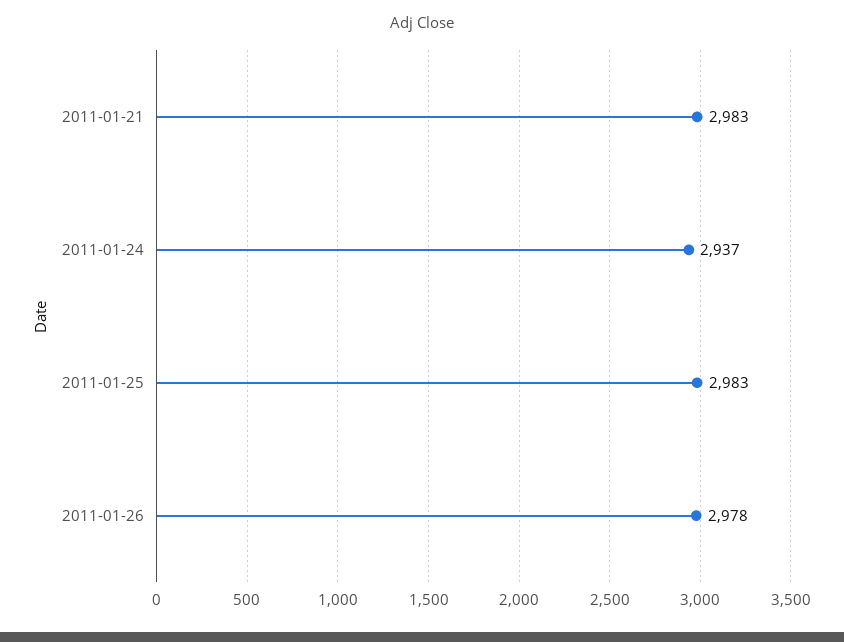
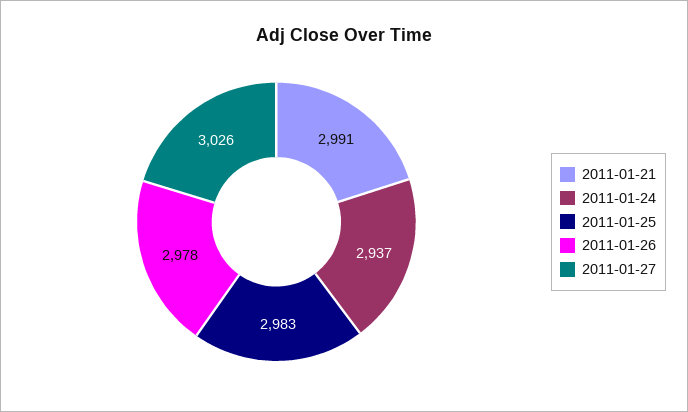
2011-01-21: 2983 -> 2991
2011-01-27: none -> 3026

